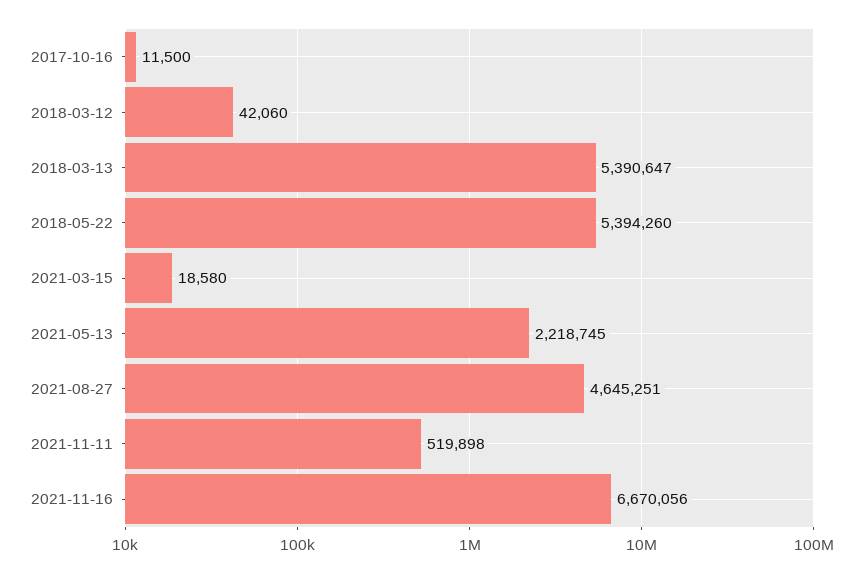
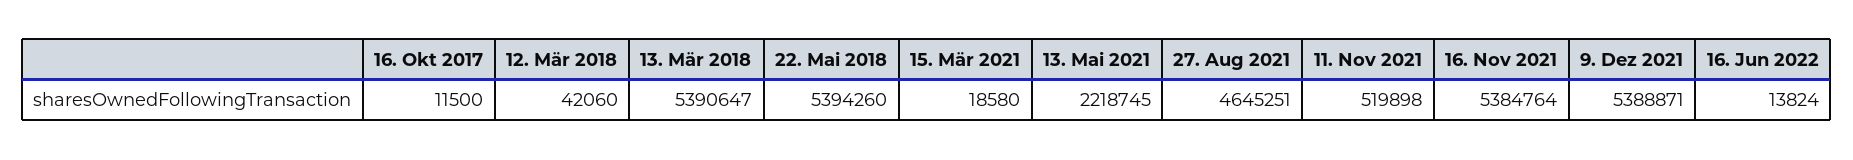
2021-11-16: 6670056 -> 5384764
9. Dez 2021: none -> 5388871
16. Jun 2022: none -> 13824

